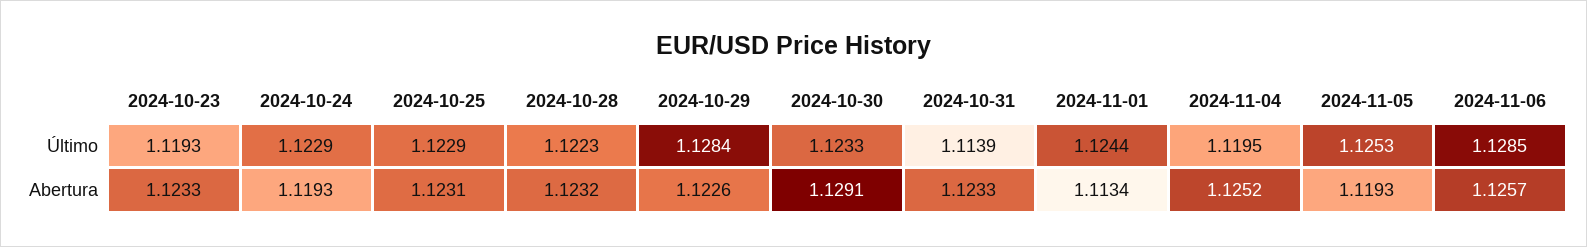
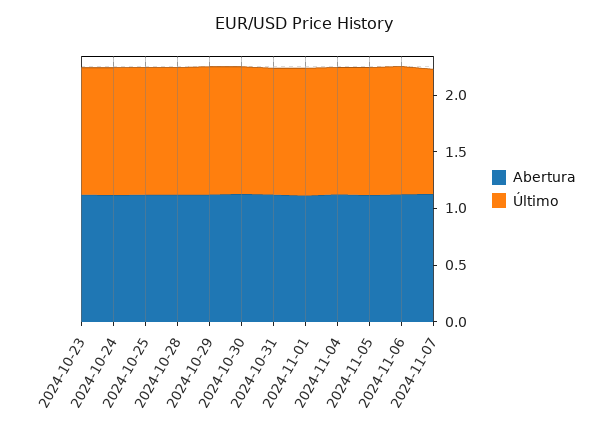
Abertura, 2024-11-07: none -> 1.1
Último, 2024-11-07: none -> 1.1

